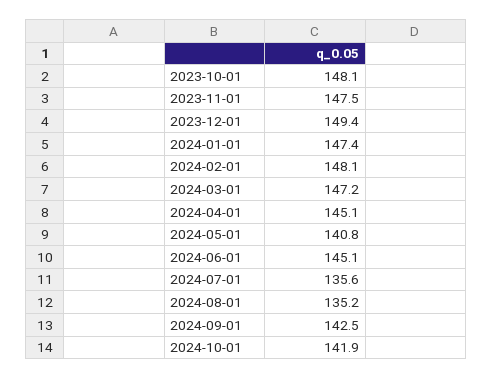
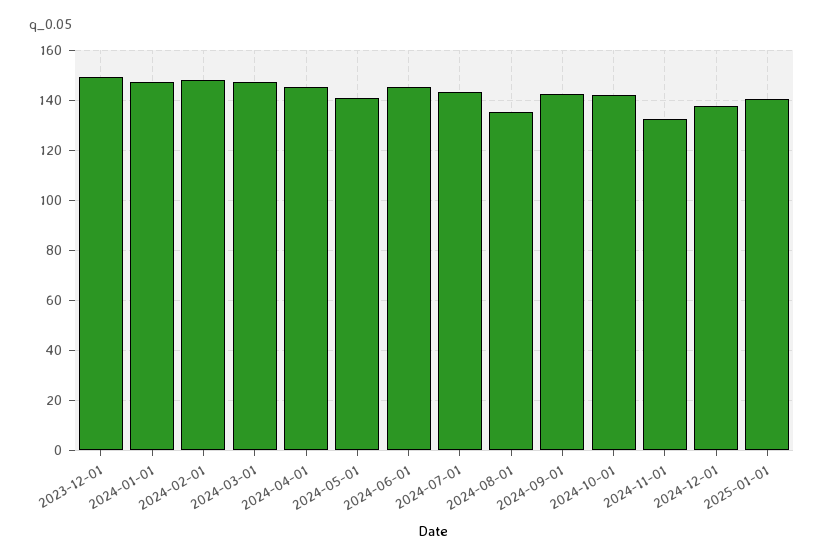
2023-10-01: 148.1 -> none
2023-11-01: 147.5 -> none
2024-07-01: 135.6 -> 142.5
2024-11-01: none -> 132.5
2024-12-01: none -> 137.5
2025-01-01: none -> 140

